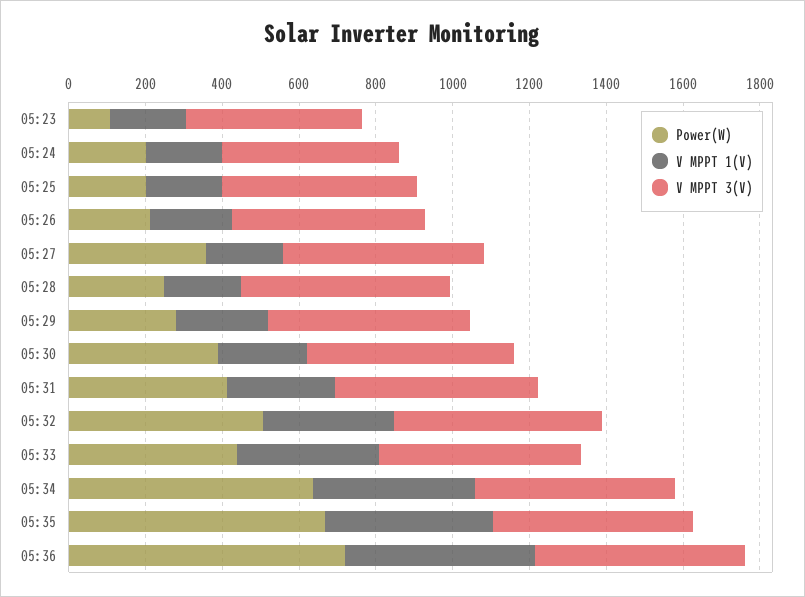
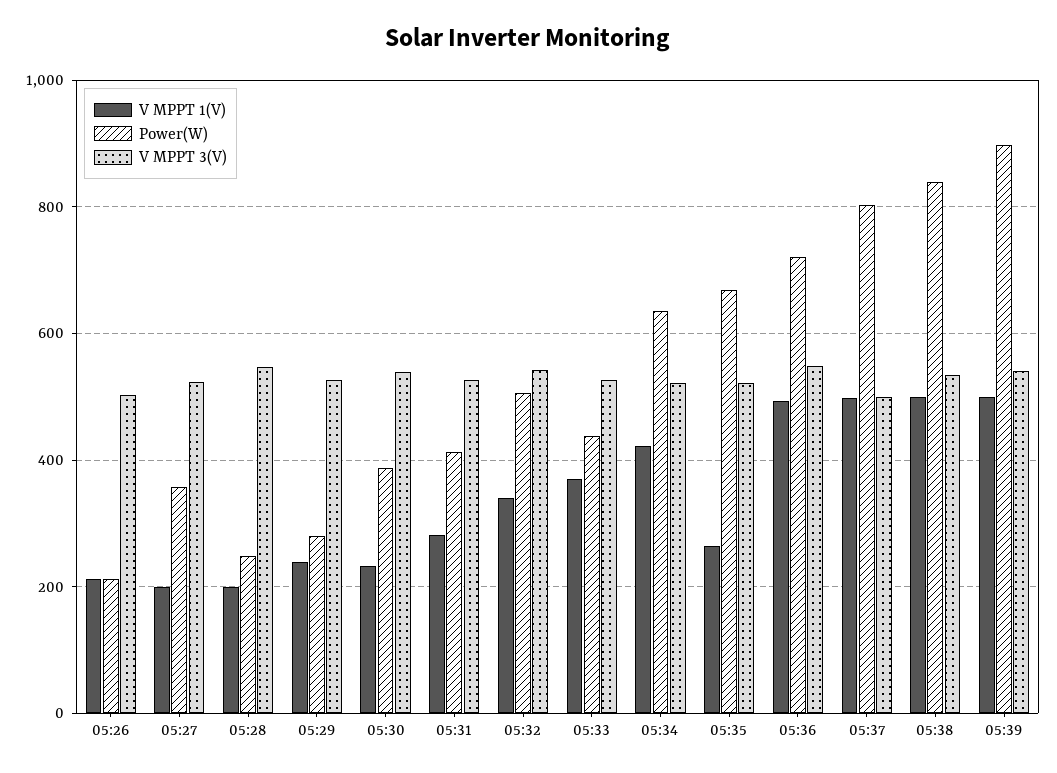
Power(W), 05:23: 100 -> none
V MPPT 1(V), 05:23: 200 -> none
V MPPT 3(V), 05:23: 450 -> none
Power(W), 05:24: 200 -> none
V MPPT 1(V), 05:24: 200 -> none
V MPPT 3(V), 05:24: 450 -> none
Power(W), 05:25: 200 -> none
V MPPT 1(V), 05:25: 200 -> none
V MPPT 3(V), 05:25: 500 -> none
V MPPT 1(V), 05:35: 450 -> 260
V MPPT 1(V), 05:37: none -> 500
Power(W), 05:37: none -> 800
V MPPT 3(V), 05:37: none -> 500
V MPPT 1(V), 05:38: none -> 500
Power(W), 05:38: none -> 840
V MPPT 3(V), 05:38: none -> 540
V MPPT 1(V), 05:39: none -> 500
Power(W), 05:39: none -> 900
V MPPT 3(V), 05:39: none -> 540

